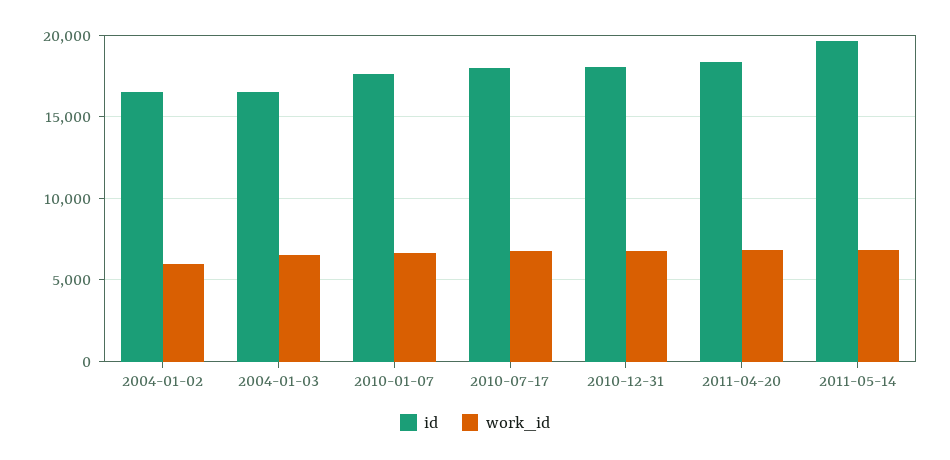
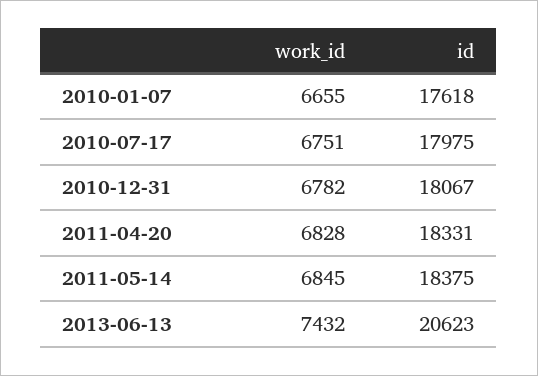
id, 2004-01-02: 16500 -> none
work_id, 2004-01-02: 6000 -> none
id, 2004-01-03: 16500 -> none
work_id, 2004-01-03: 6500 -> none
id, 2011-05-14: 19500 -> 18375
work_id, 2013-06-13: none -> 7432
id, 2013-06-13: none -> 20623

